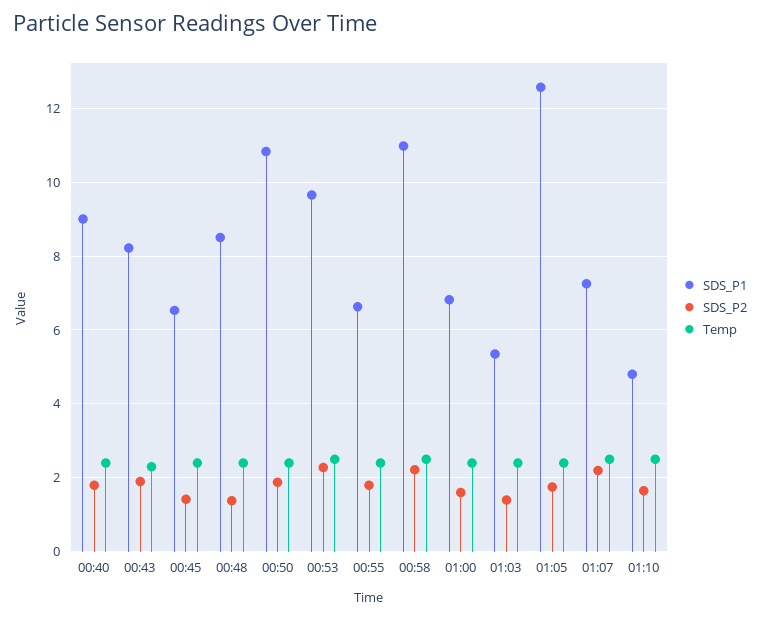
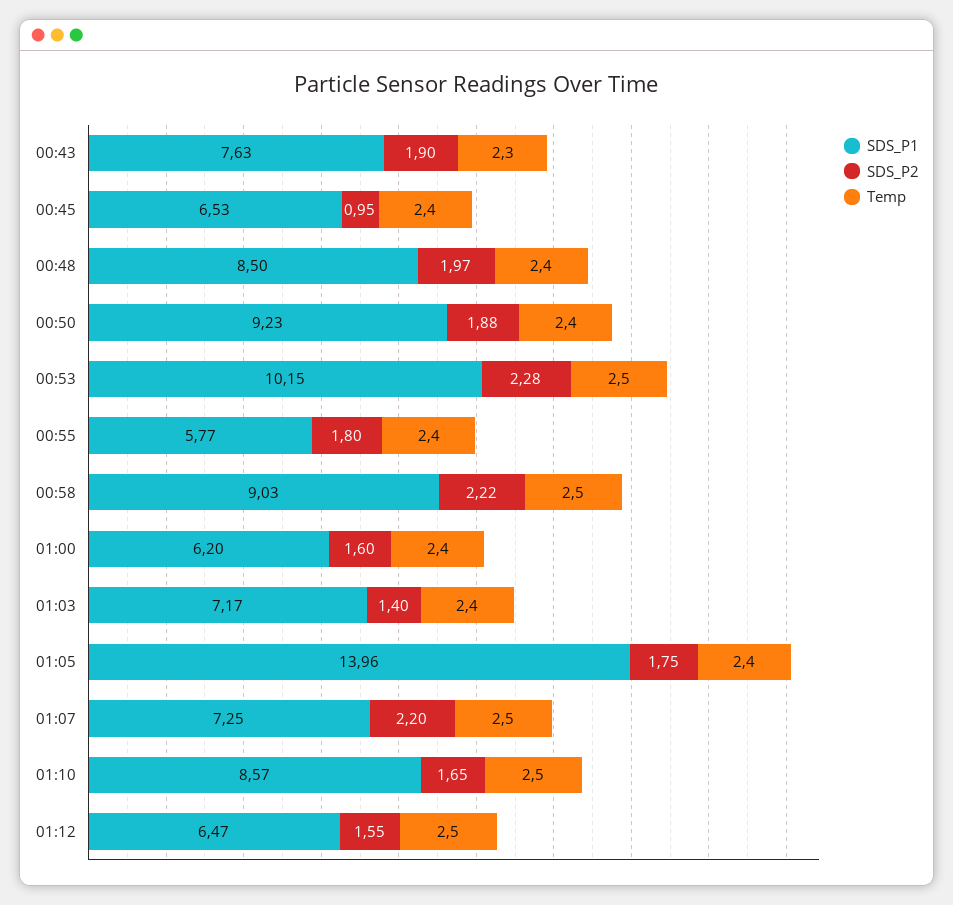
SDS_P1, 00:40: 9 -> none
SDS_P2, 00:40: 1.8 -> none
Temp, 00:40: 2.4 -> none
SDS_P1, 00:43: 8.2 -> 7.63
SDS_P2, 00:45: 1.4 -> 0.95
SDS_P2, 00:48: 1.4 -> 1.97
SDS_P1, 00:50: 10.8 -> 9.23
SDS_P1, 00:53: 9.6 -> 10.15
SDS_P1, 00:55: 6.6 -> 5.77
SDS_P1, 00:58: 11 -> 9.03
SDS_P1, 01:00: 6.8 -> 6.2
SDS_P1, 01:03: 5.4 -> 7.17
SDS_P1, 01:05: 12.6 -> 13.96
SDS_P1, 01:10: 4.8 -> 8.57
SDS_P1, 01:12: none -> 6.47
SDS_P2, 01:12: none -> 1.55
Temp, 01:12: none -> 2.5

